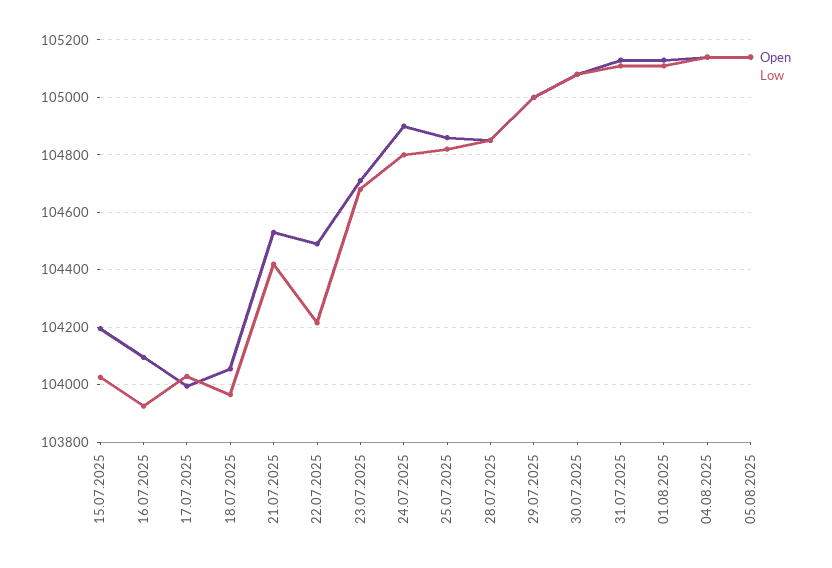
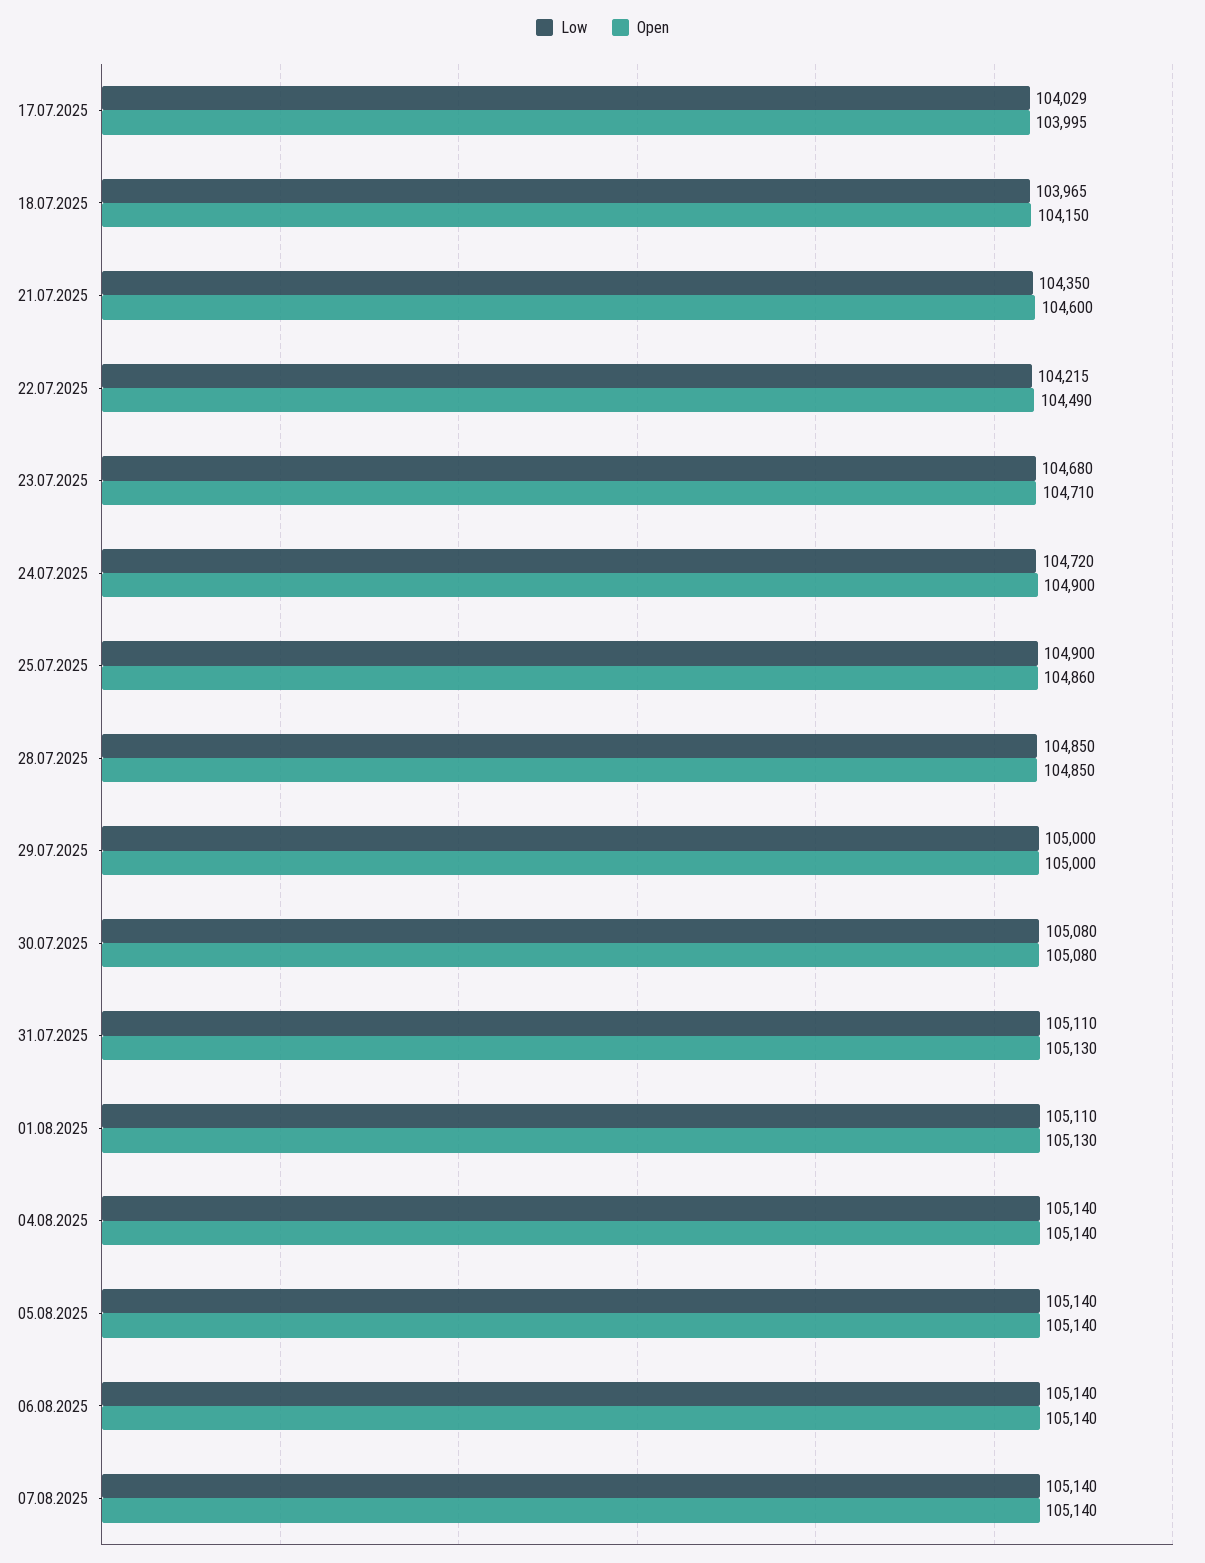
Open, 15.07.2025: 104200 -> none
Low, 15.07.2025: 104025 -> none
Open, 16.07.2025: 104100 -> none
Low, 16.07.2025: 103925 -> none
Open, 18.07.2025: 104050 -> 104150
Open, 21.07.2025: 104525 -> 104600
Low, 21.07.2025: 104425 -> 104350
Low, 24.07.2025: 104800 -> 104720
Low, 25.07.2025: 104825 -> 104900
Low, 06.08.2025: none -> 105140
Open, 06.08.2025: none -> 105140
Low, 07.08.2025: none -> 105140
Open, 07.08.2025: none -> 105140

